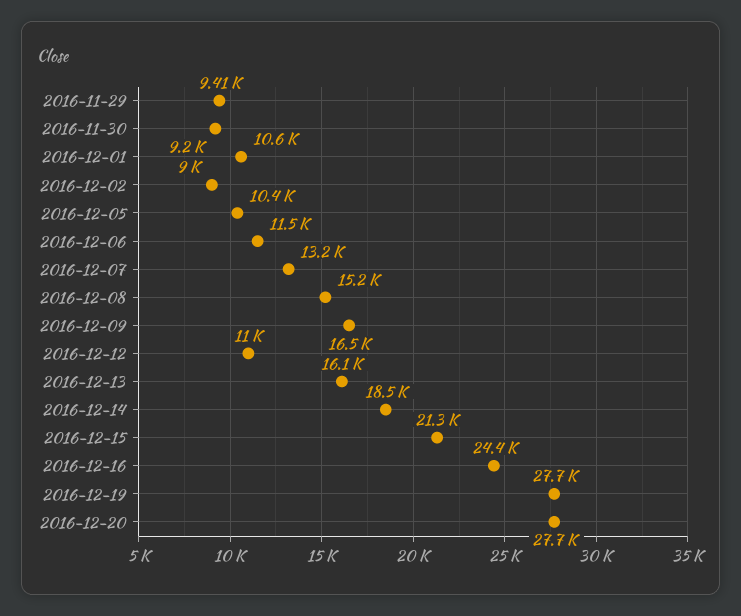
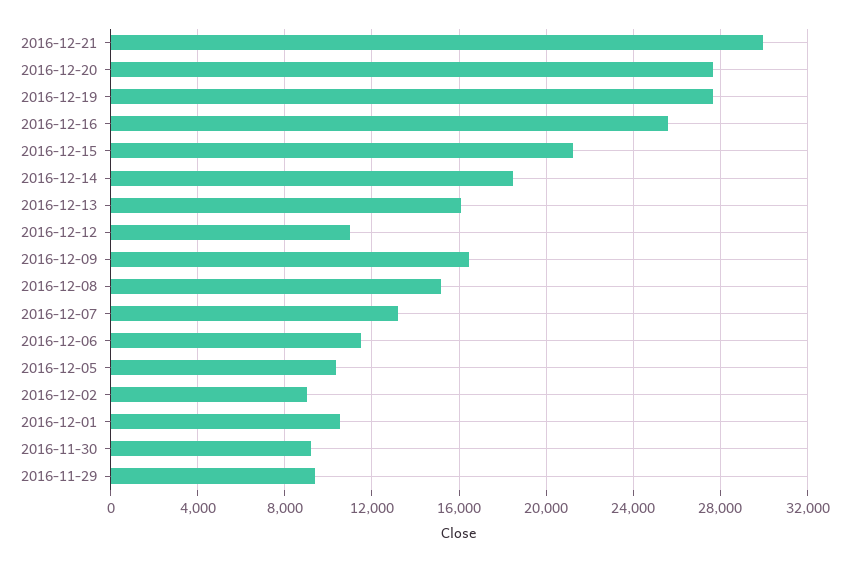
2016-12-16: 24400 -> 25500
2016-12-21: none -> 30000

